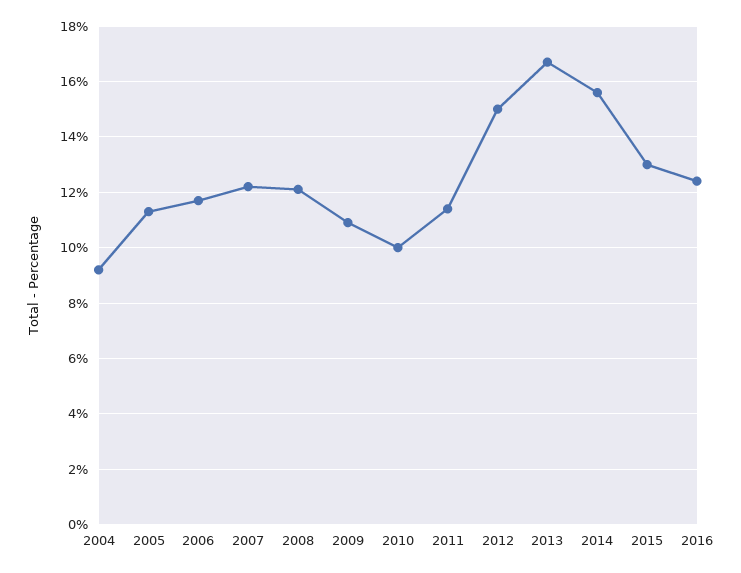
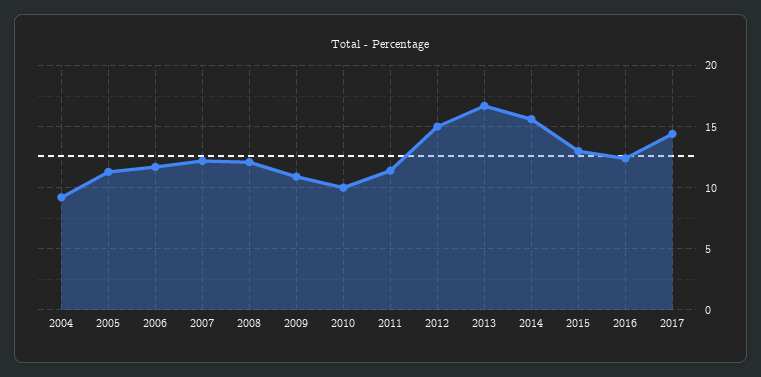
2017: none -> 14.5

